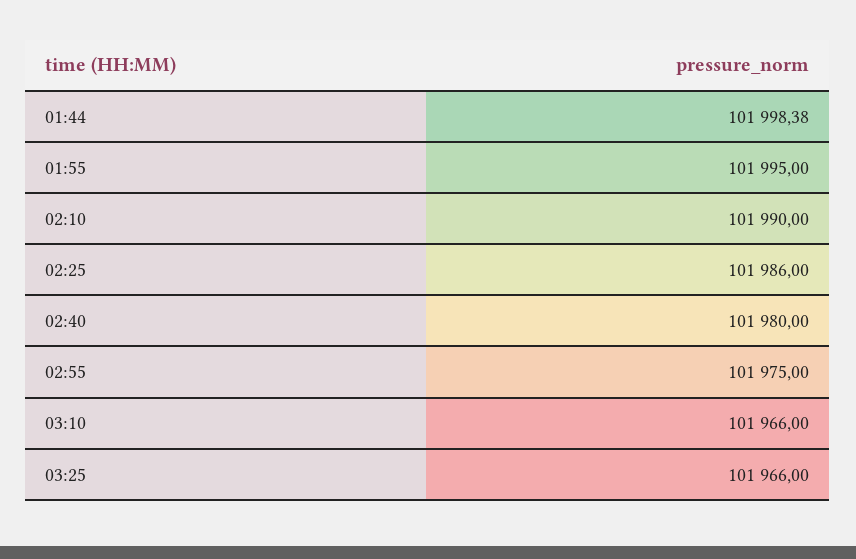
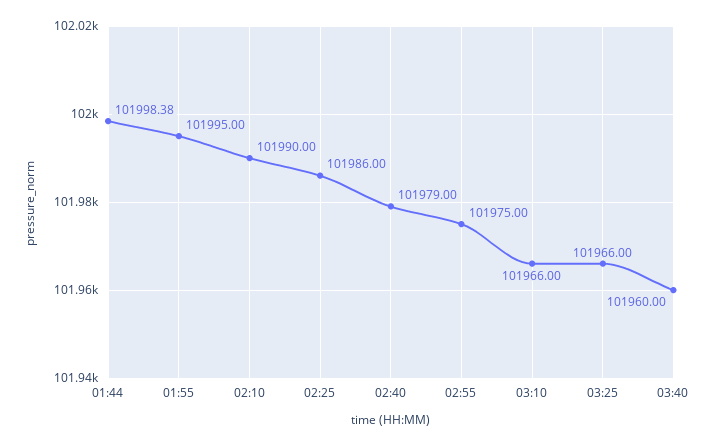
02:40: 101980 -> 101979
03:40: none -> 101960

